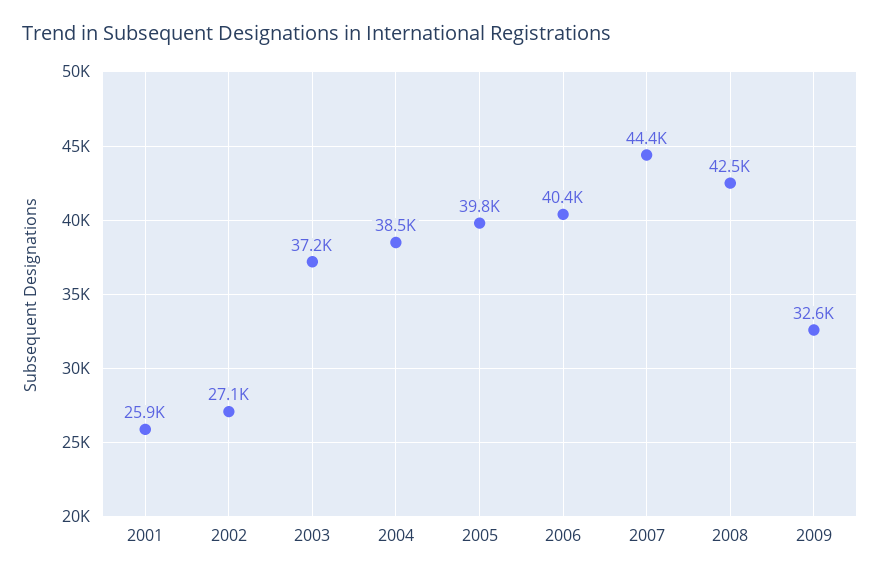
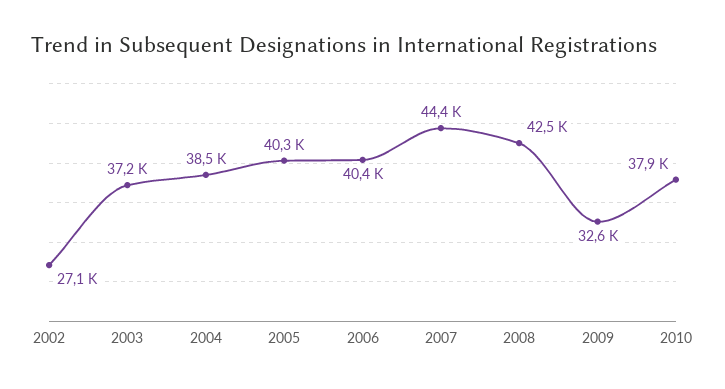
2001: 25900 -> none
2005: 39800 -> 40300
2010: none -> 37900

